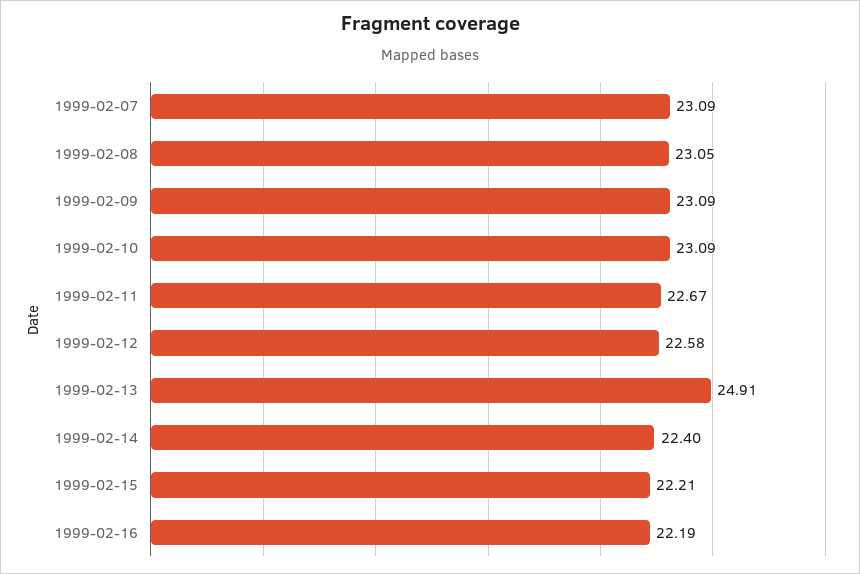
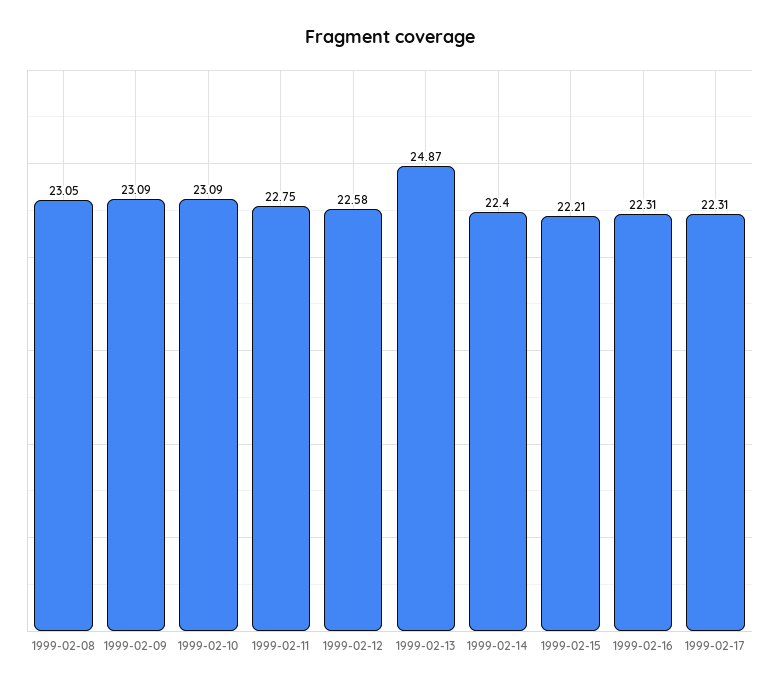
1999-02-07: 23.09 -> none
1999-02-11: 22.67 -> 22.75
1999-02-13: 24.91 -> 24.87
1999-02-16: 22.19 -> 22.31
1999-02-17: none -> 22.31

